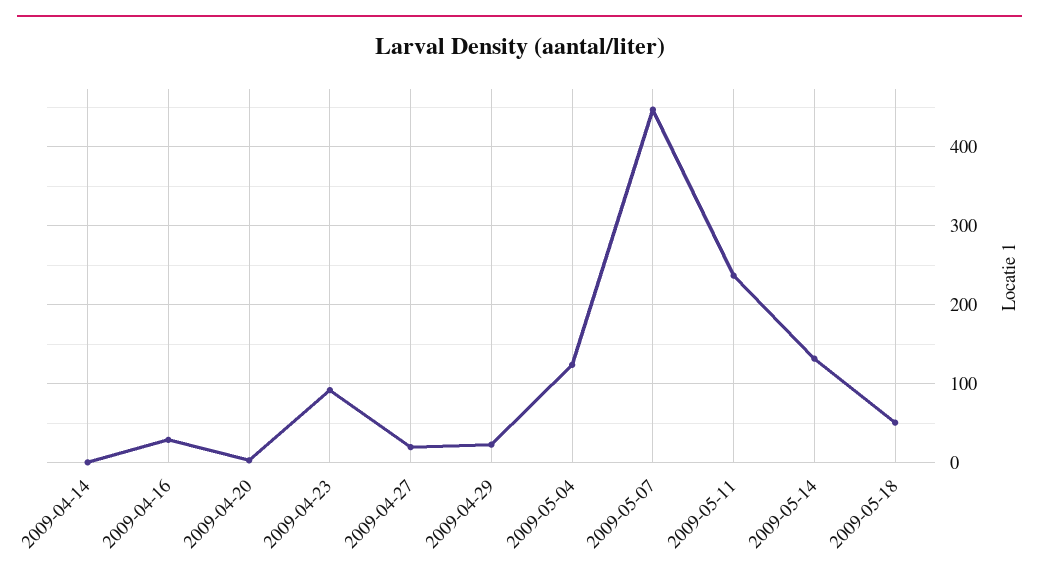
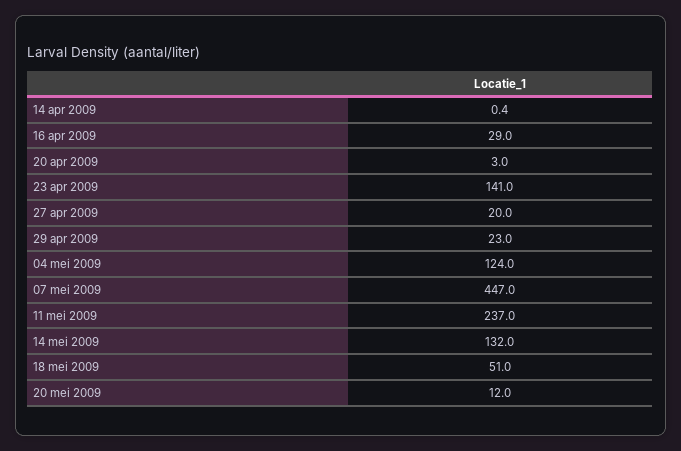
2009-04-23: 90 -> 141
20 mei 2009: none -> 12

